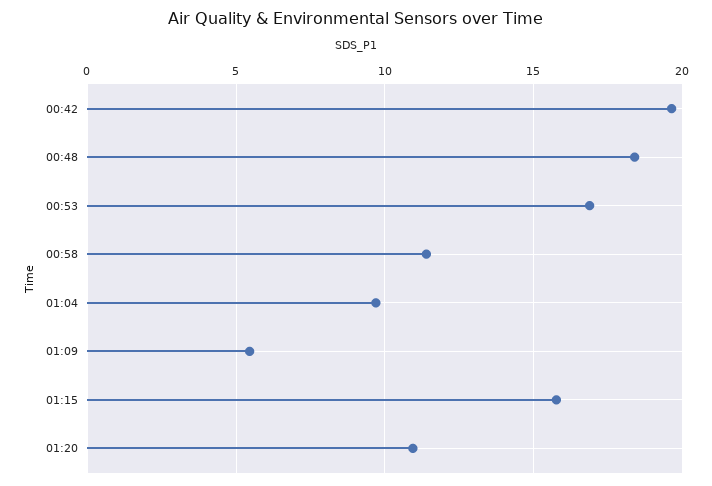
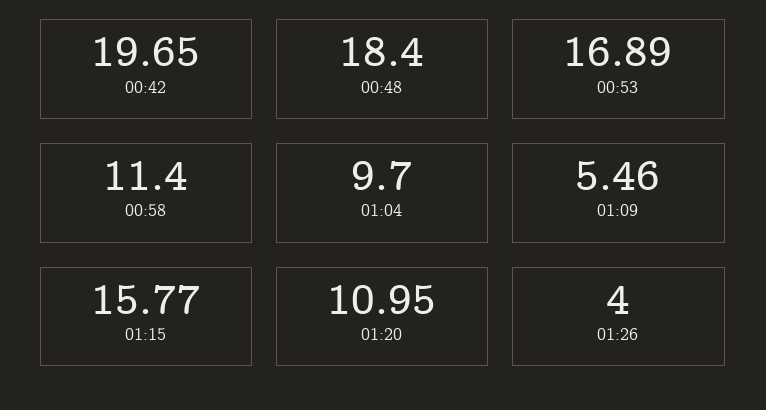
01:26: none -> 4

